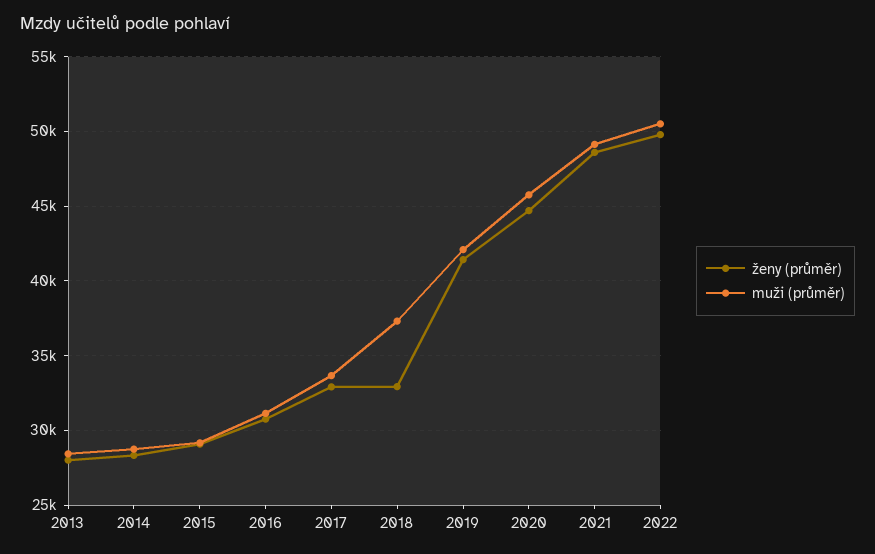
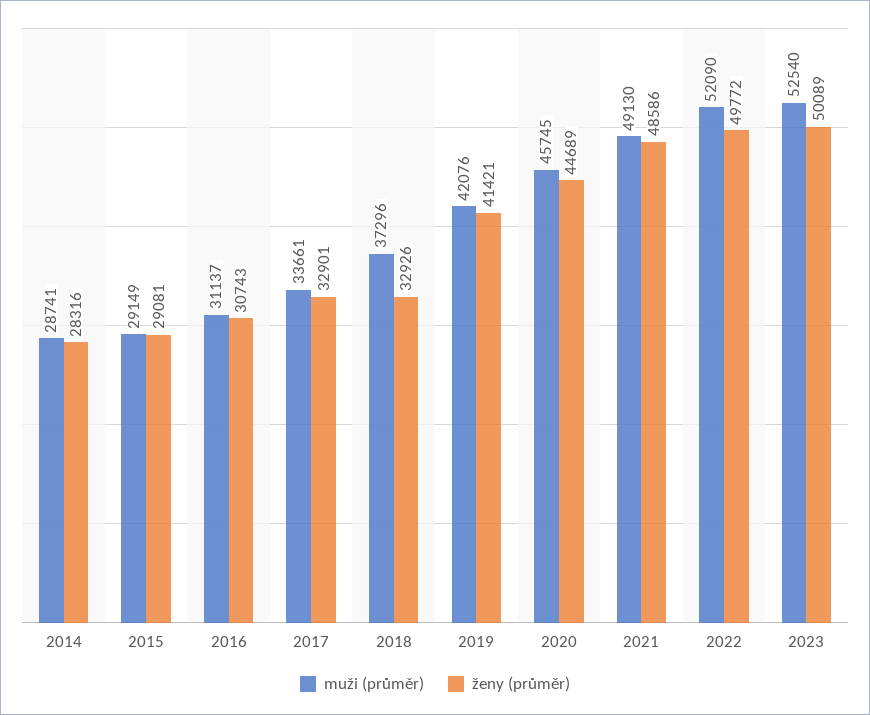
ženy (průměr), 2013: 28000 -> none
muži (průměr), 2013: 28500 -> none
muži (průměr), 2022: 50500 -> 52090
muži (průměr), 2023: none -> 52540
ženy (průměr), 2023: none -> 50089

